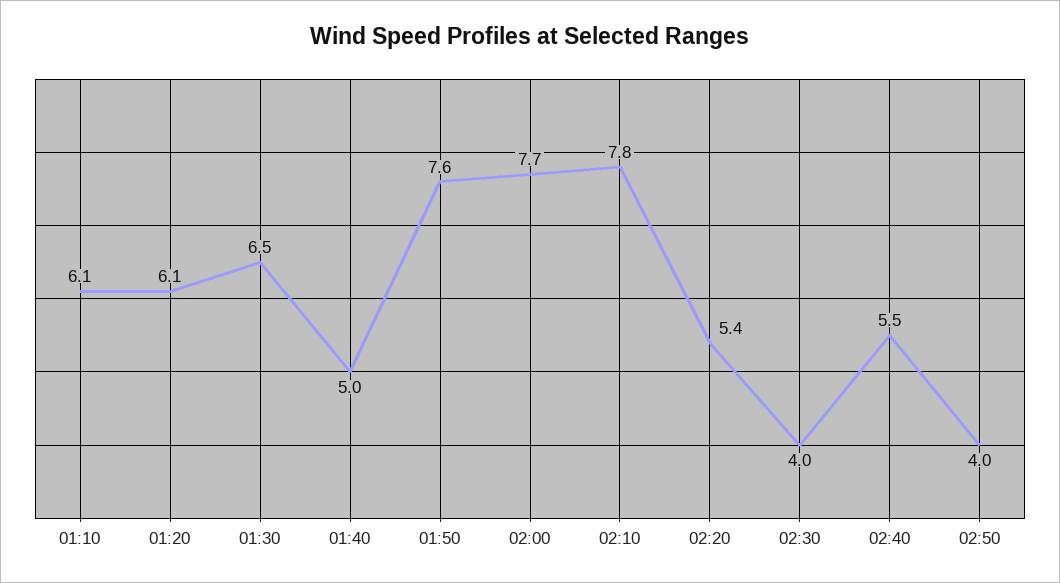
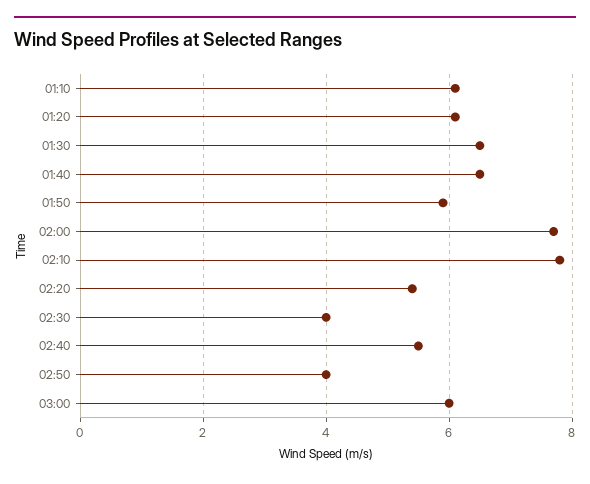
01:40: 5 -> 6.5
01:50: 7.6 -> 6
03:00: none -> 6

